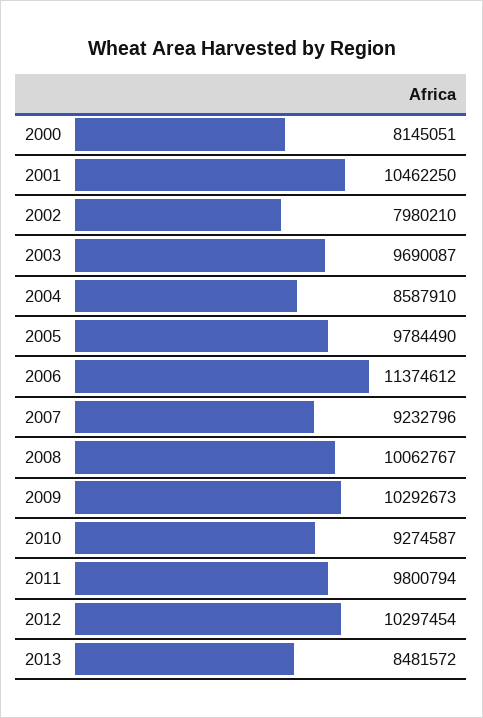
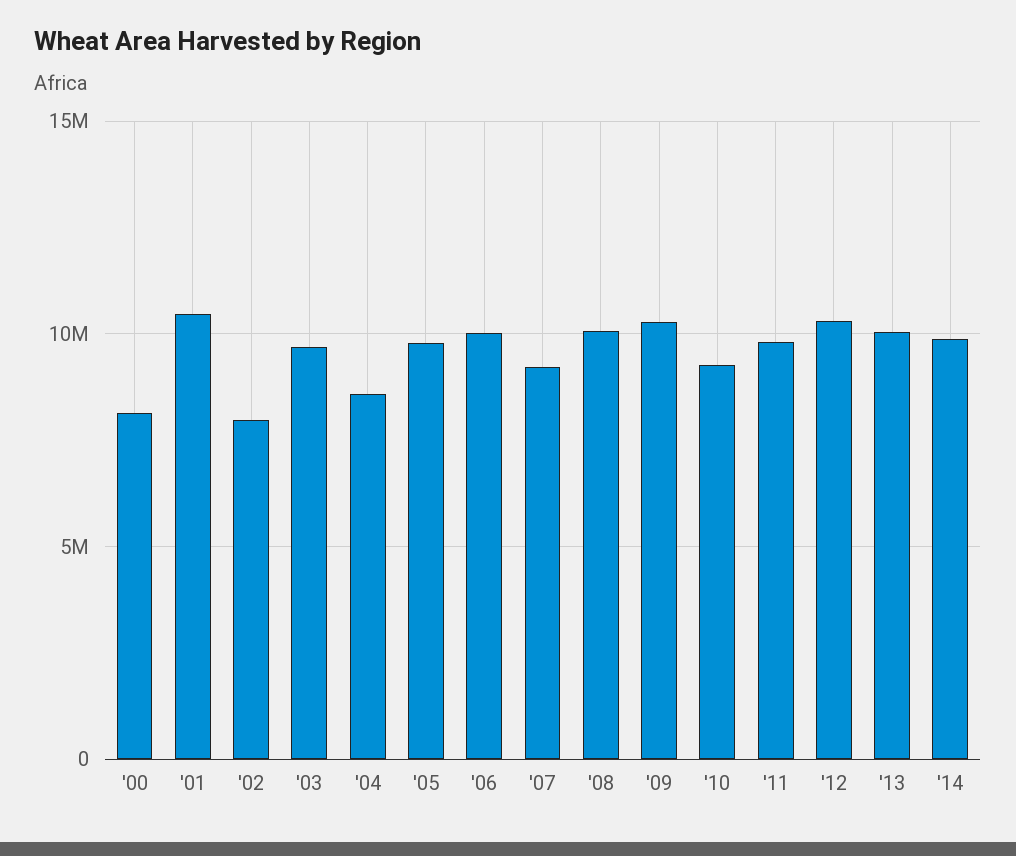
2006: 11374612 -> 10000000
2013: 8481572 -> 10000000
'14: none -> 10000000

